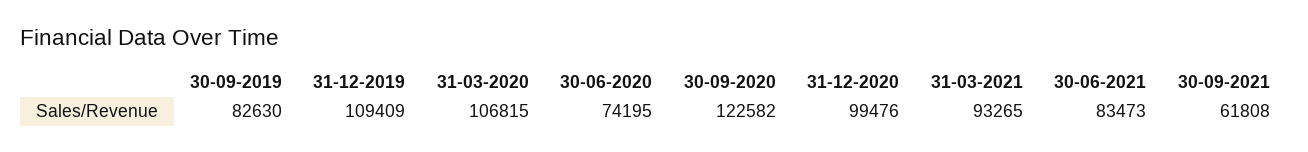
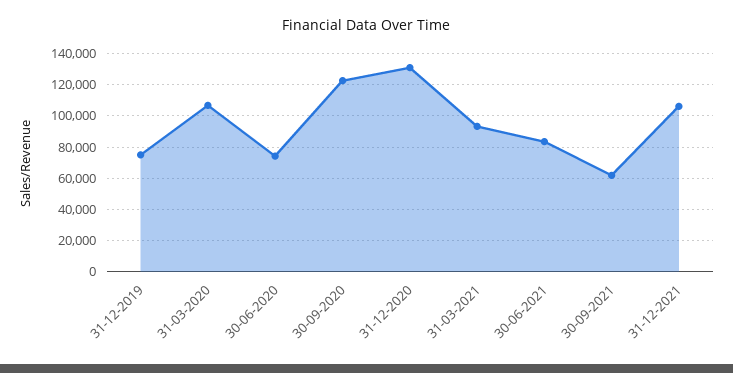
30-09-2019: 82630 -> none
31-12-2019: 109409 -> 75000
31-12-2020: 99476 -> 130000
31-12-2021: none -> 105000

